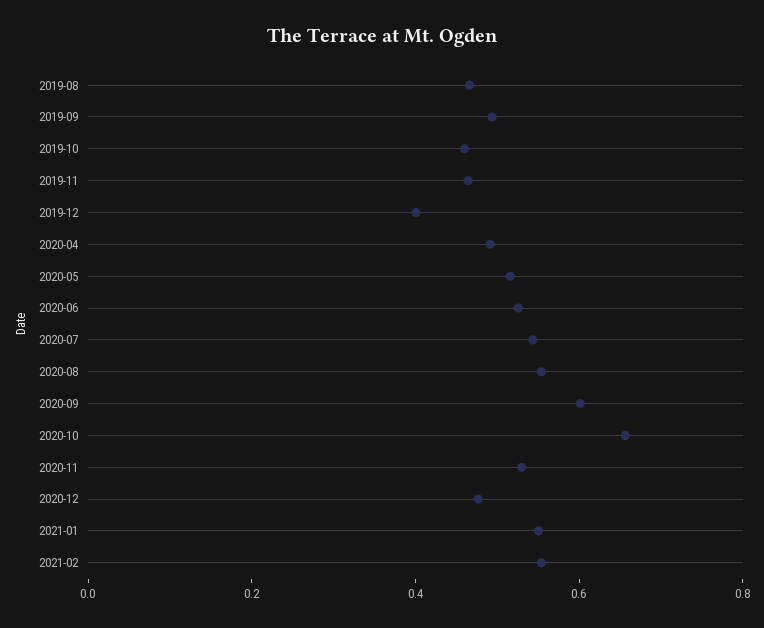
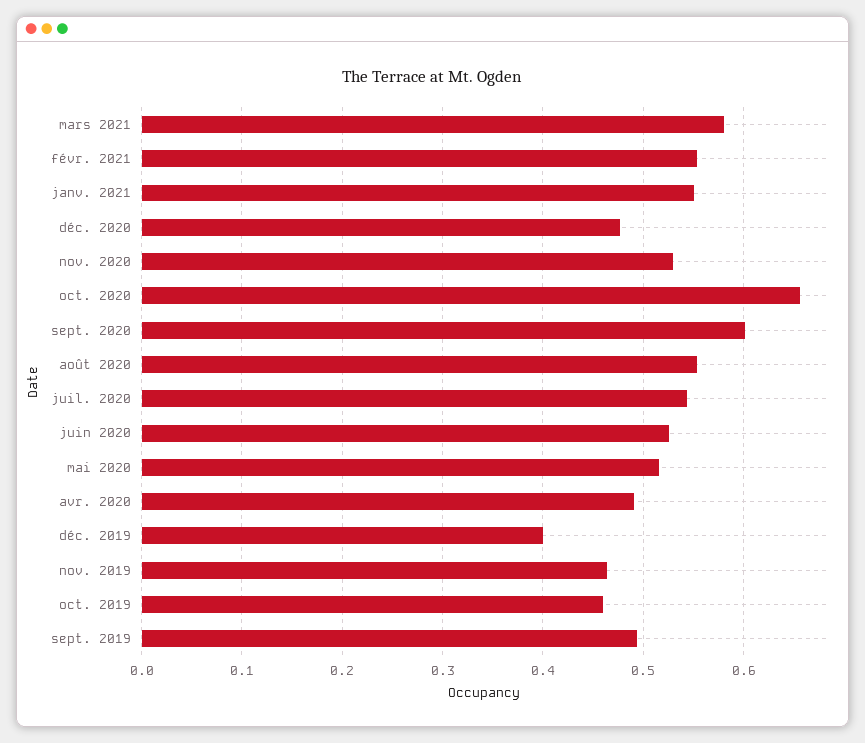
2019-08: 0.45 -> none
mars 2021: none -> 0.58

